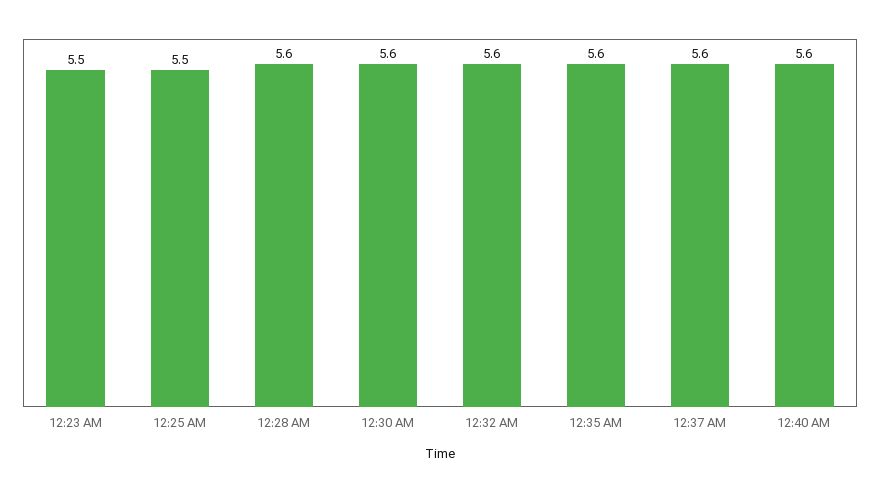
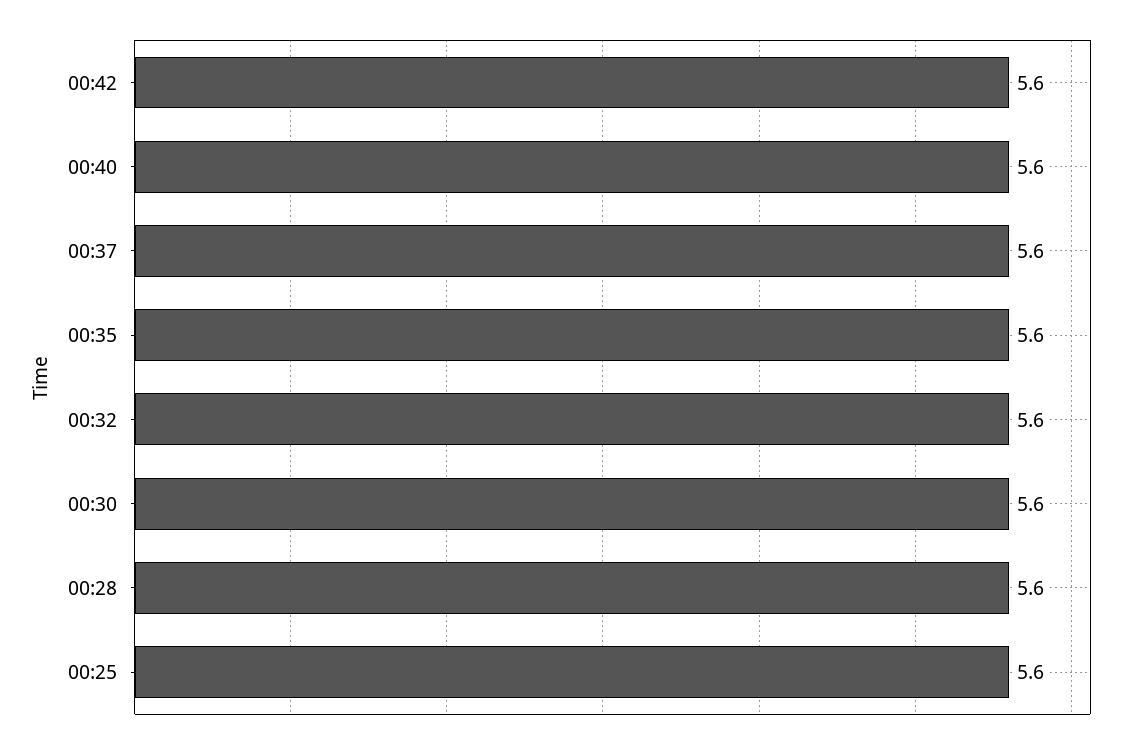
12:23 AM: 5.5 -> none
12:25 AM: 5.5 -> 5.6
00:42: none -> 5.6

